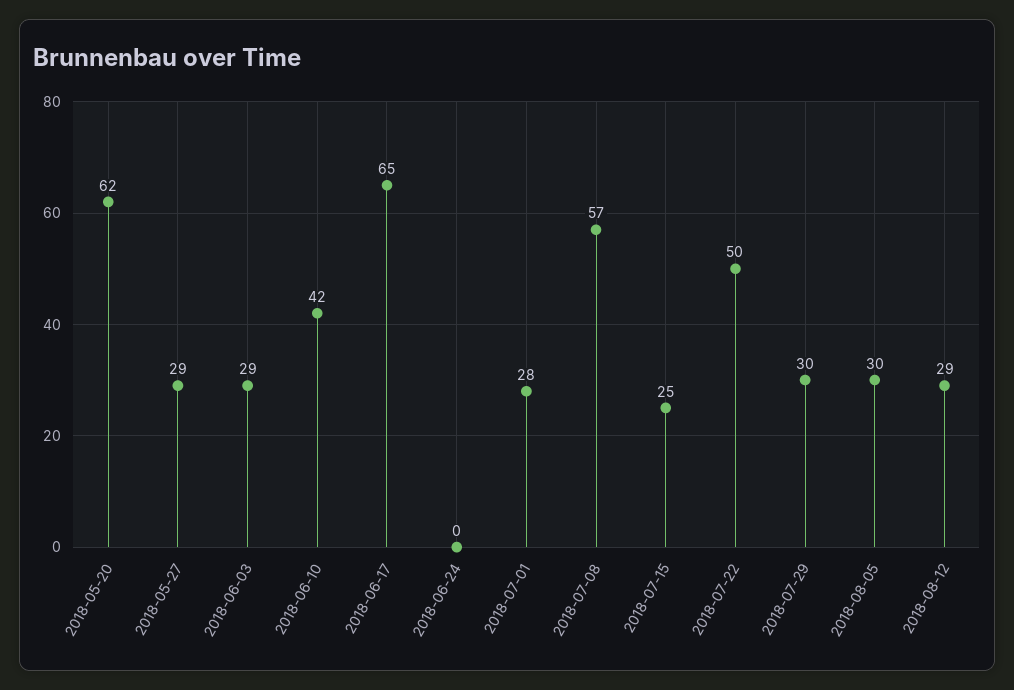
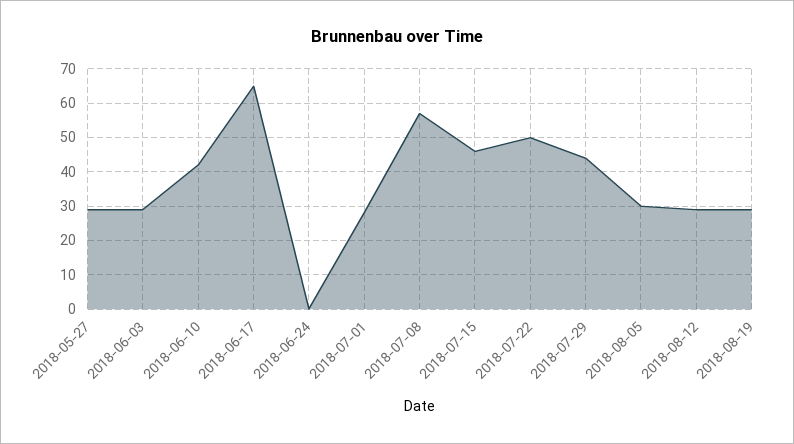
2018-05-20: 62 -> none
2018-07-15: 25 -> 45
2018-07-29: 30 -> 45
2018-08-19: none -> 30

